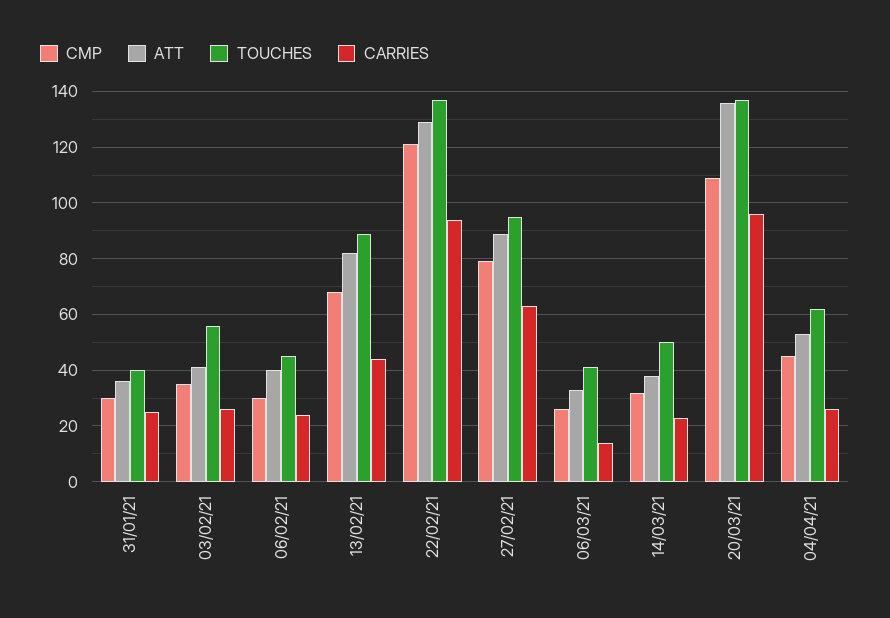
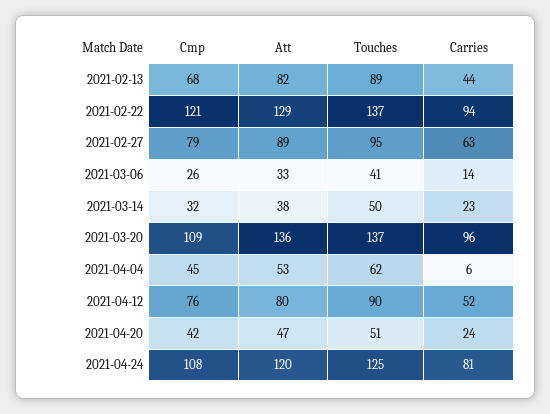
CMP, 31/01/21: 30 -> none
ATT, 31/01/21: 35 -> none
TOUCHES, 31/01/21: 40 -> none
CARRIES, 31/01/21: 25 -> none
CMP, 03/02/21: 35 -> none
ATT, 03/02/21: 40 -> none
TOUCHES, 03/02/21: 55 -> none
CARRIES, 03/02/21: 25 -> none
CMP, 06/02/21: 30 -> none
ATT, 06/02/21: 40 -> none
TOUCHES, 06/02/21: 45 -> none
CARRIES, 06/02/21: 25 -> none
CARRIES, 04/04/21: 25 -> 6
CMP, 2021-04-12: none -> 76
ATT, 2021-04-12: none -> 80
TOUCHES, 2021-04-12: none -> 90
CARRIES, 2021-04-12: none -> 52
CMP, 2021-04-20: none -> 42
ATT, 2021-04-20: none -> 47
TOUCHES, 2021-04-20: none -> 51
CARRIES, 2021-04-20: none -> 24
CMP, 2021-04-24: none -> 108
ATT, 2021-04-24: none -> 120
TOUCHES, 2021-04-24: none -> 125
CARRIES, 2021-04-24: none -> 81

